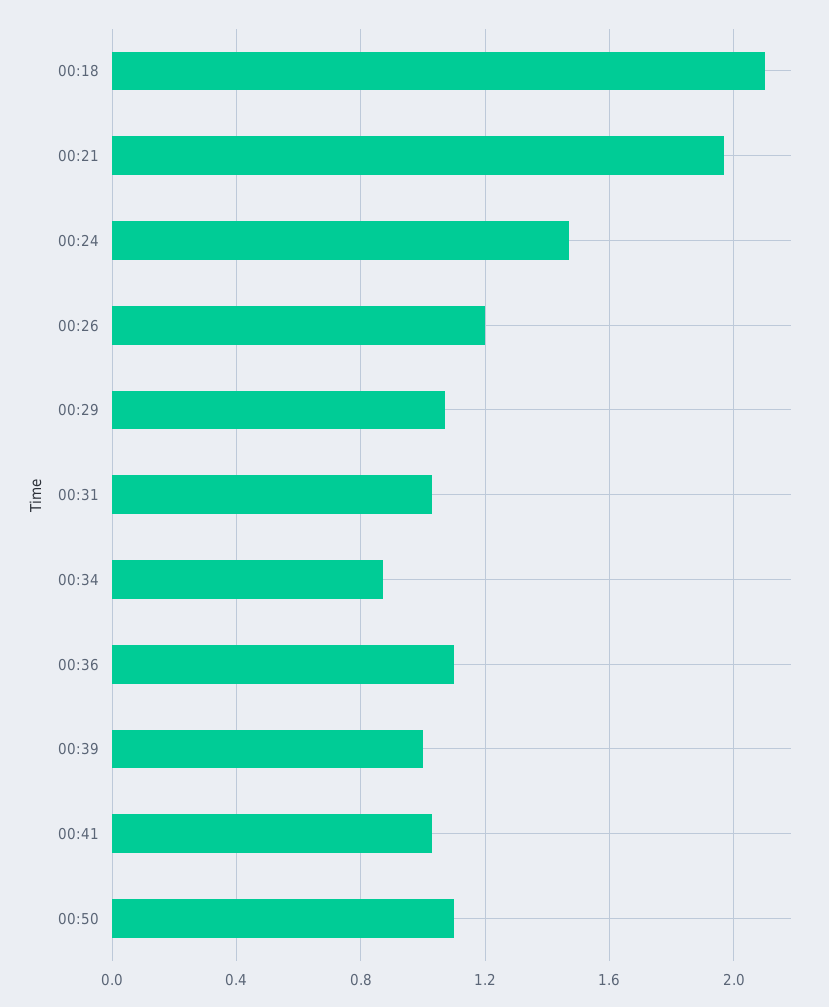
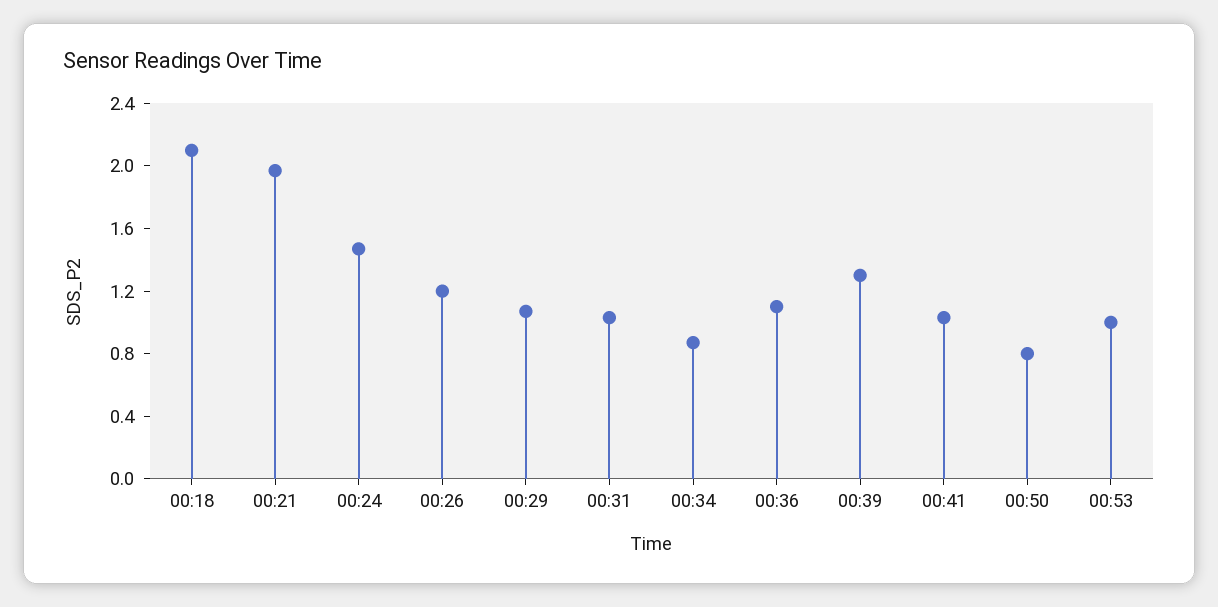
00:39: 1 -> 1.3
00:50: 1.1 -> 0.8
00:53: none -> 1

